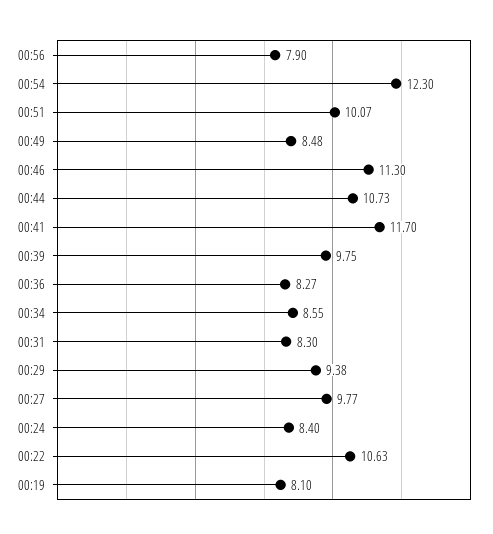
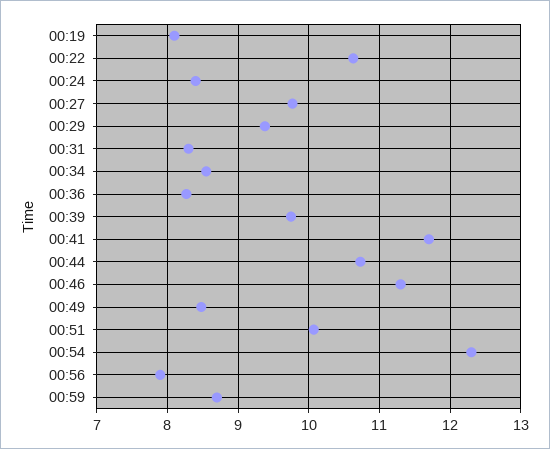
00:59: none -> 8.7

